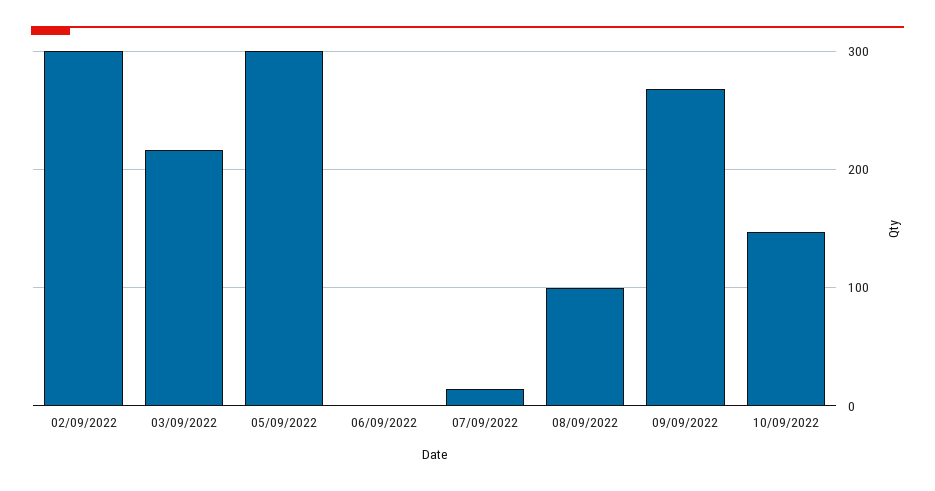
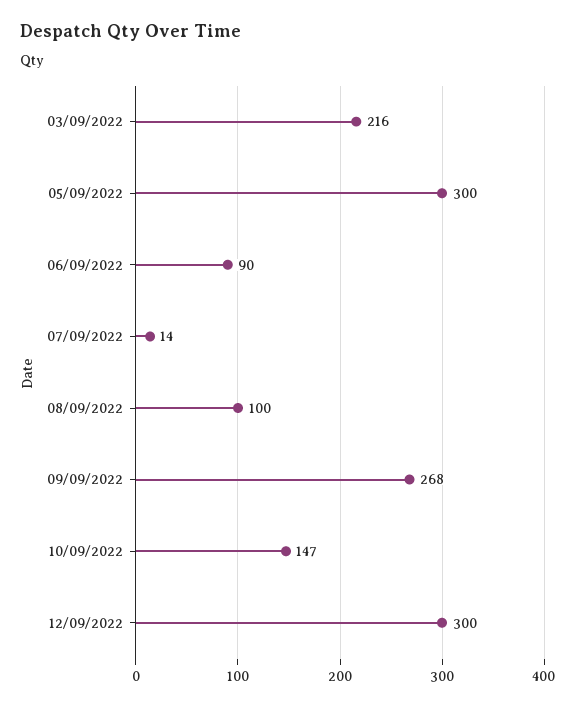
02/09/2022: 300 -> none
06/09/2022: 0 -> 90
12/09/2022: none -> 300

